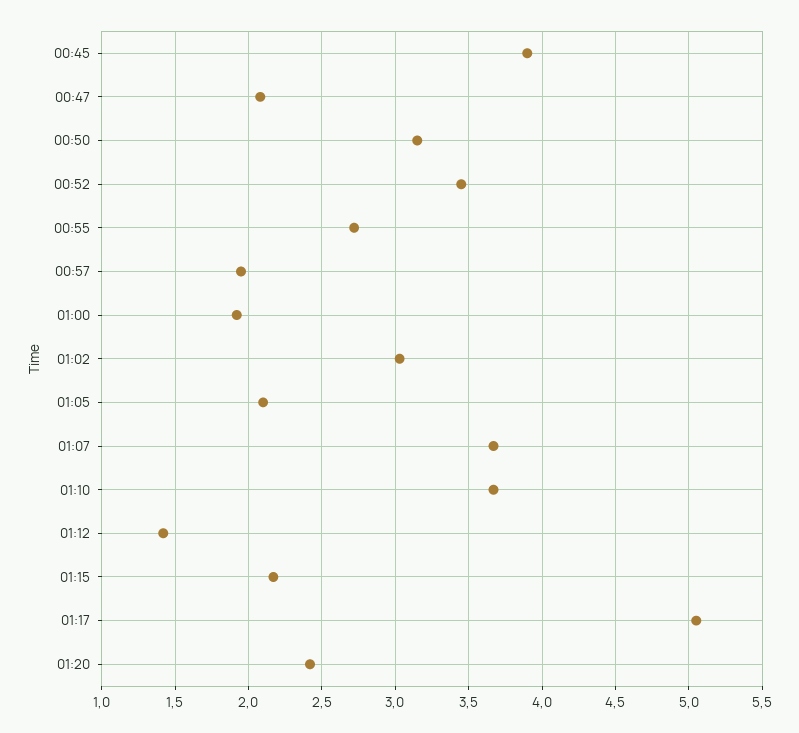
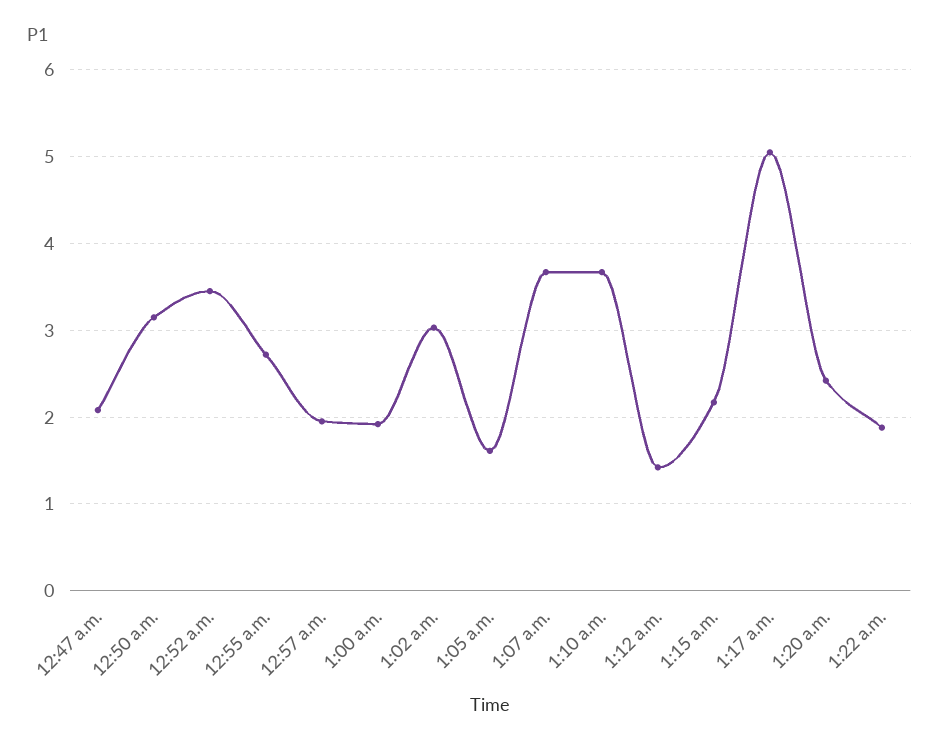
00:45: 3.9 -> none
01:05: 2.1 -> 1.6
1:22 a.m.: none -> 1.9

